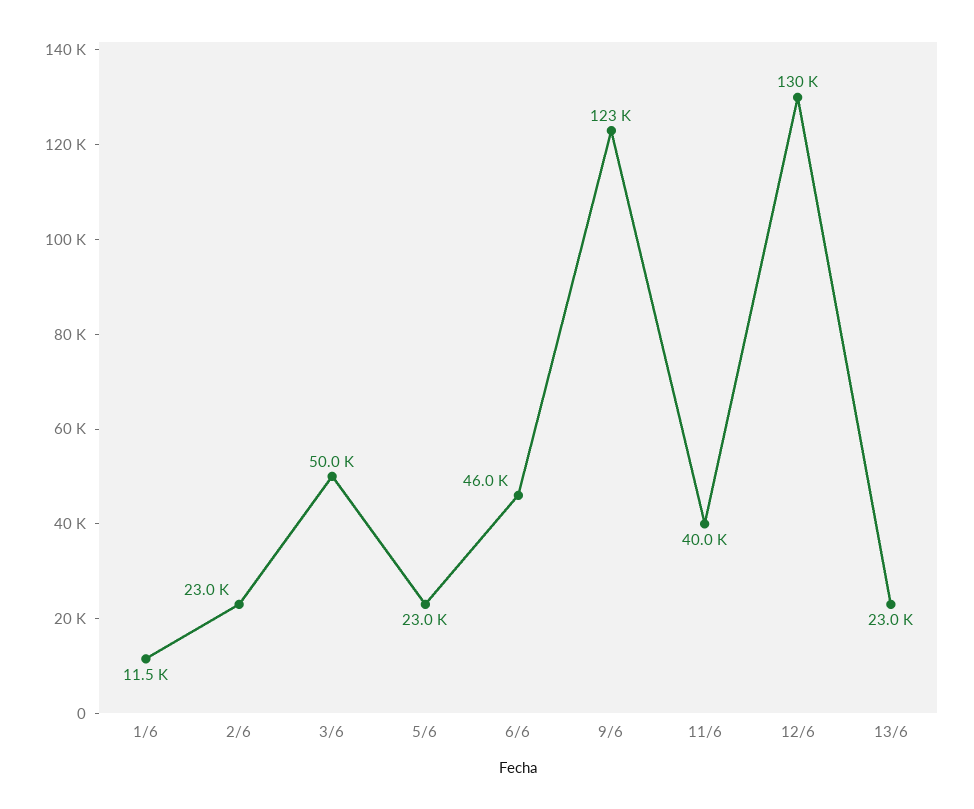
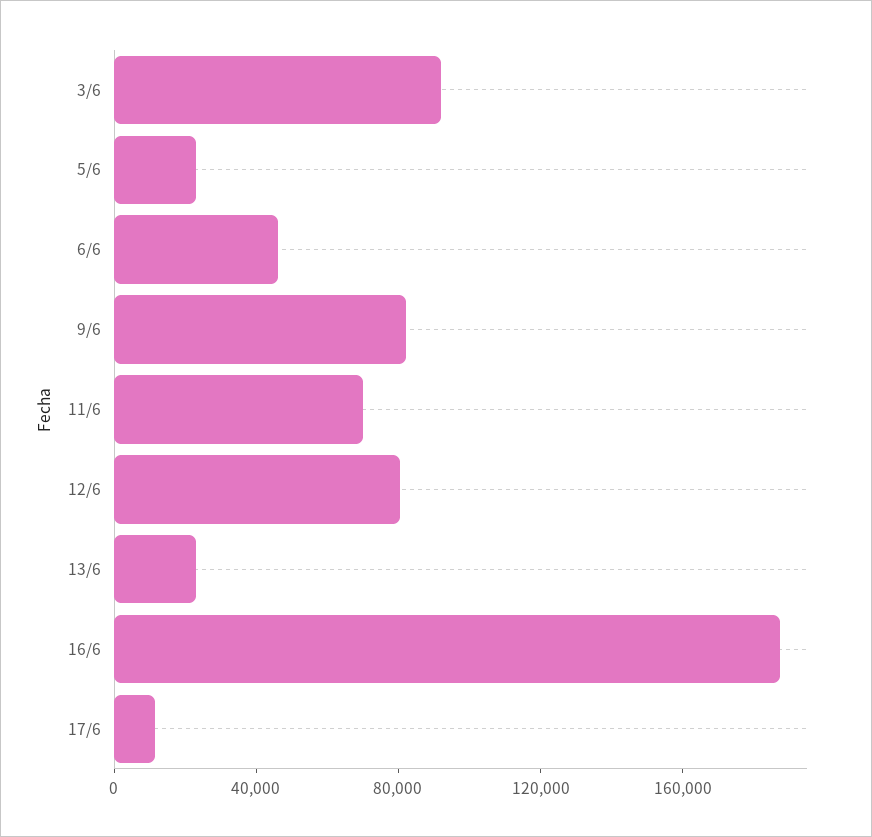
1/6: 11500 -> none
2/6: 23000 -> none
3/6: 50000 -> 90000
9/6: 123000 -> 80000
11/6: 40000 -> 70000
12/6: 130000 -> 80000
16/6: none -> 190000
17/6: none -> 10000

